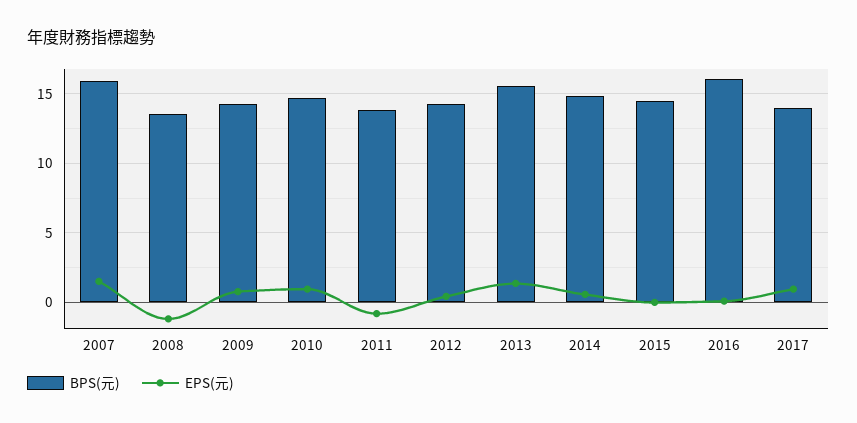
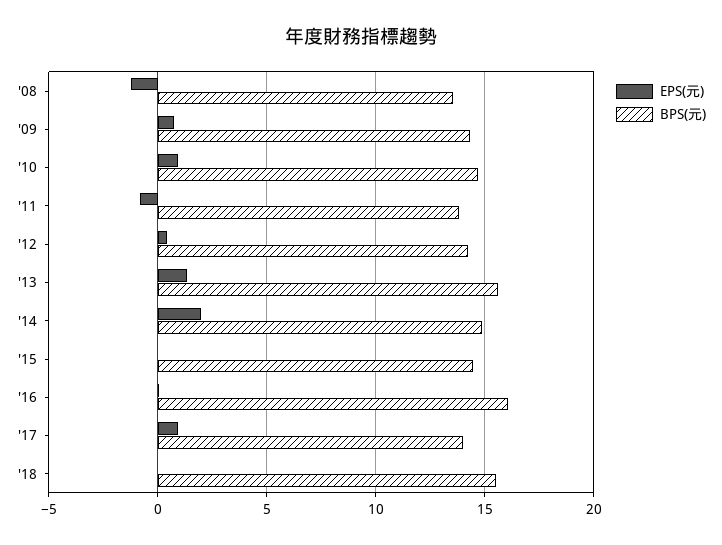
BPS(元), 2007: 16 -> none
EPS(元), 2007: 1.5 -> none
EPS(元), 2014: 0.5 -> 2
EPS(元), '18: none -> 0
BPS(元), '18: none -> 15.5

